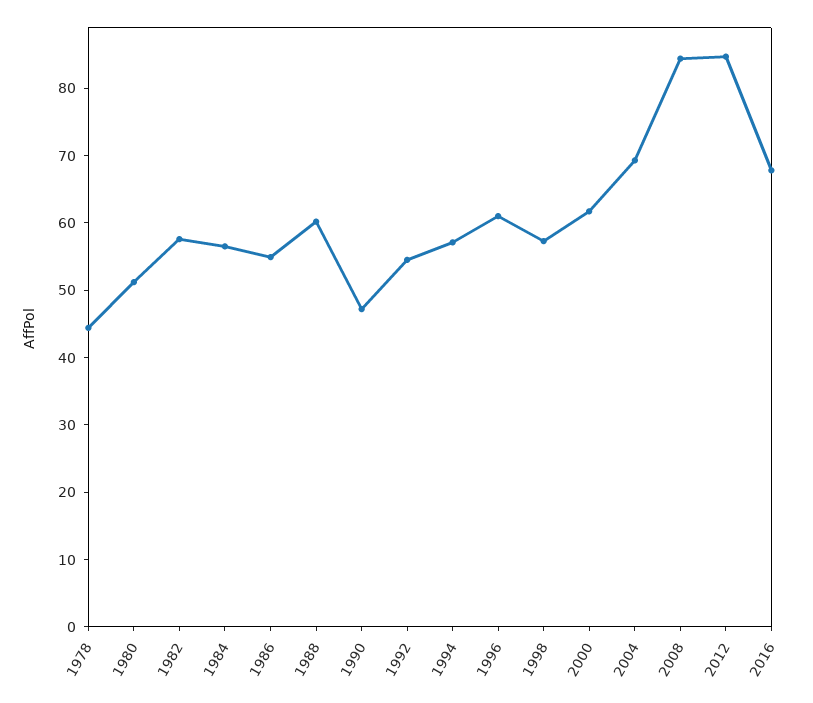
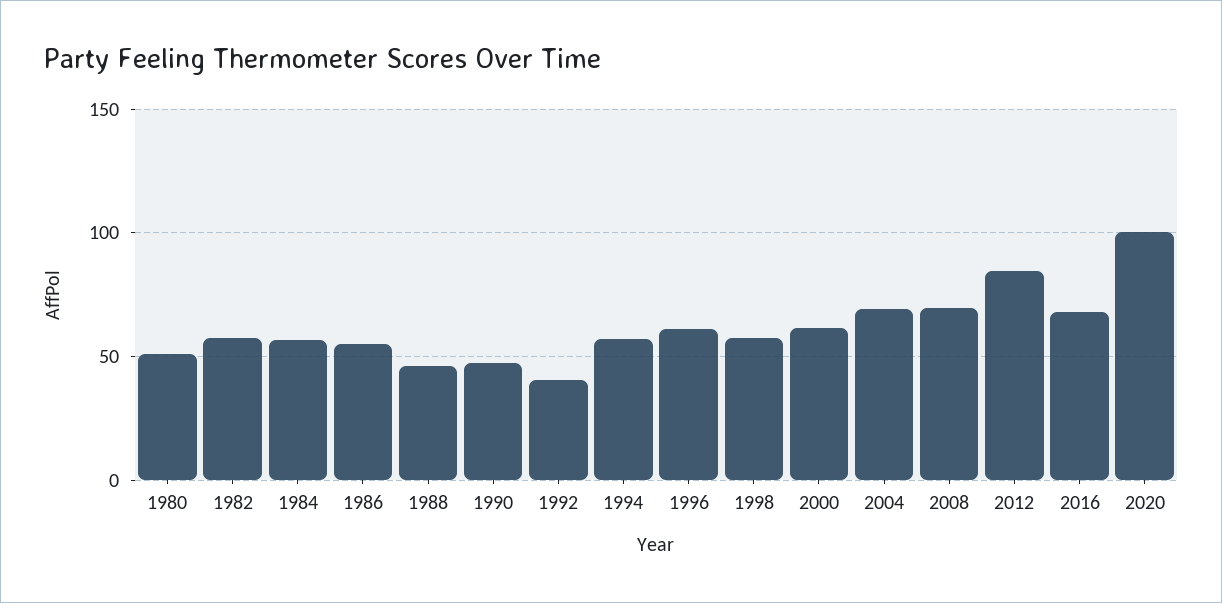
1978: 44 -> none
1988: 60 -> 45
1992: 54 -> 40
2008: 84 -> 70
2020: none -> 100

